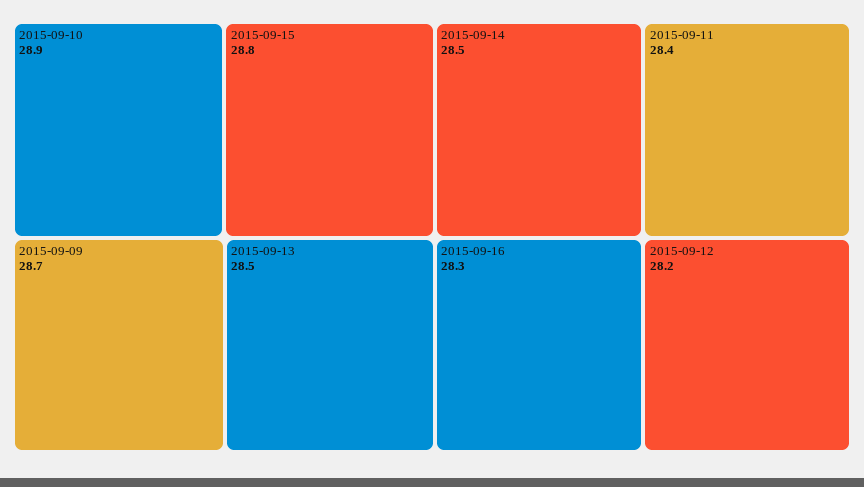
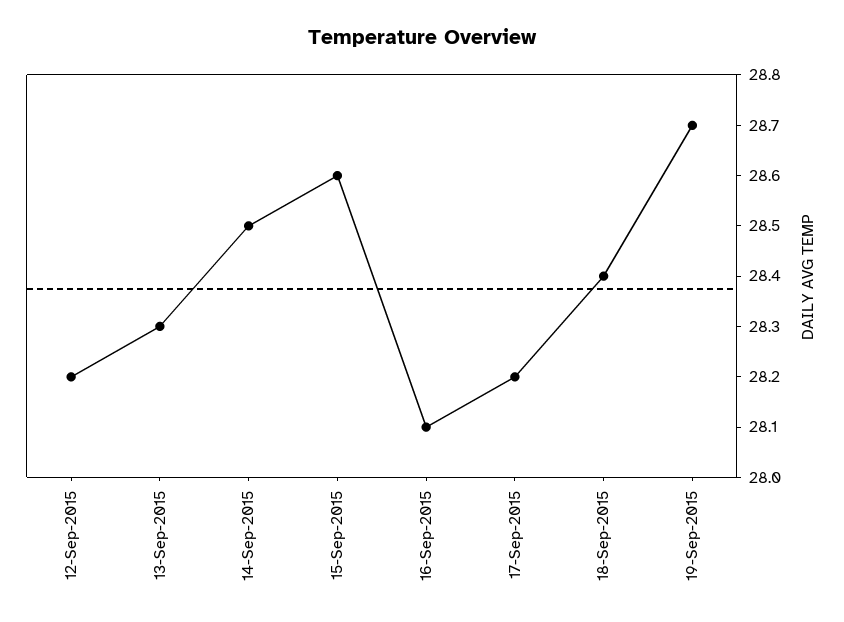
2015-09-10: 28.9 -> none
2015-09-15: 28.8 -> 28.6
2015-09-09: 28.7 -> none
2015-09-13: 28.5 -> 28.3
2015-09-11: 28.4 -> none
2015-09-16: 28.3 -> 28.1
17-Sep-2015: none -> 28.2
18-Sep-2015: none -> 28.4
19-Sep-2015: none -> 28.7

